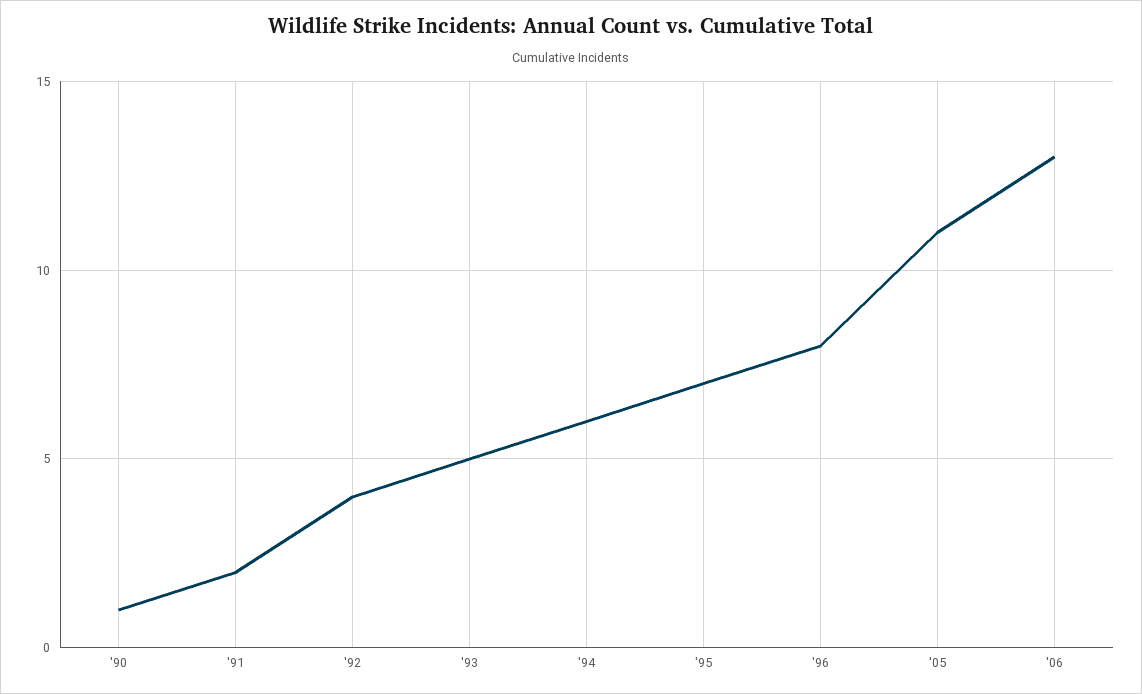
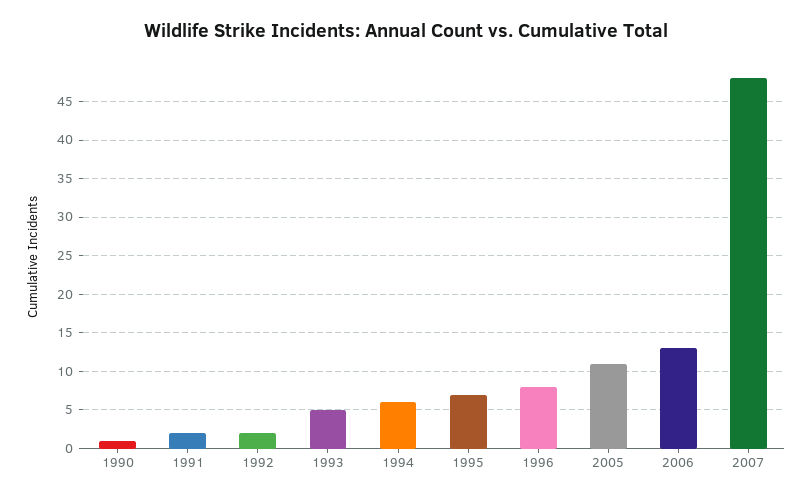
'92: 4 -> 2
2007: none -> 48

